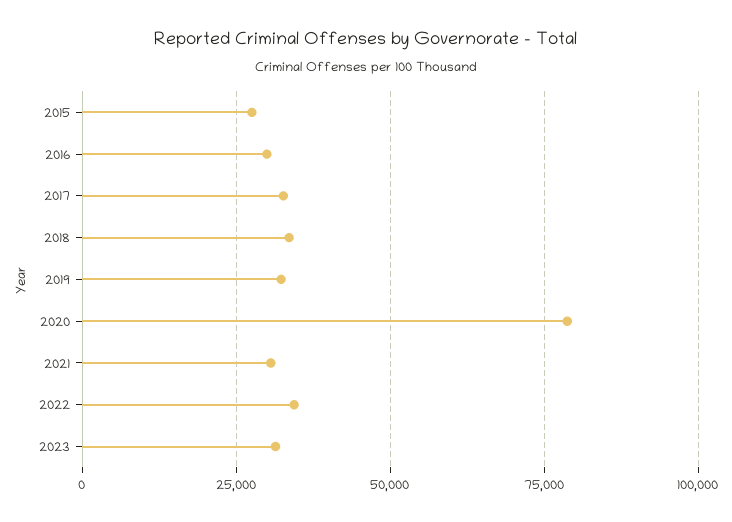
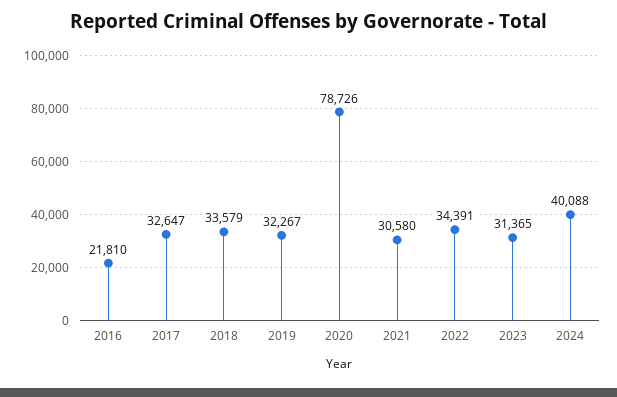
2015: 27500 -> none
2016: 30000 -> 21810
2024: none -> 40088

